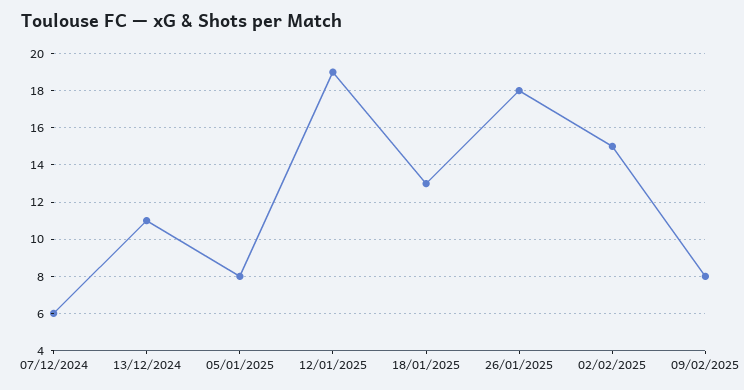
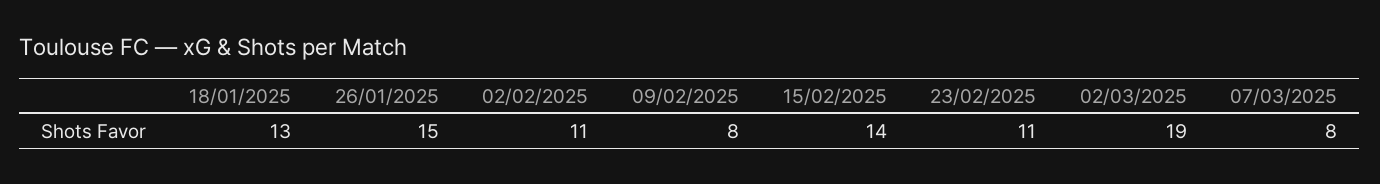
07/12/2024: 6 -> none
13/12/2024: 11 -> none
05/01/2025: 8 -> none
12/01/2025: 19 -> none
26/01/2025: 18 -> 15
02/02/2025: 15 -> 11
15/02/2025: none -> 14
23/02/2025: none -> 11
02/03/2025: none -> 19
07/03/2025: none -> 8

